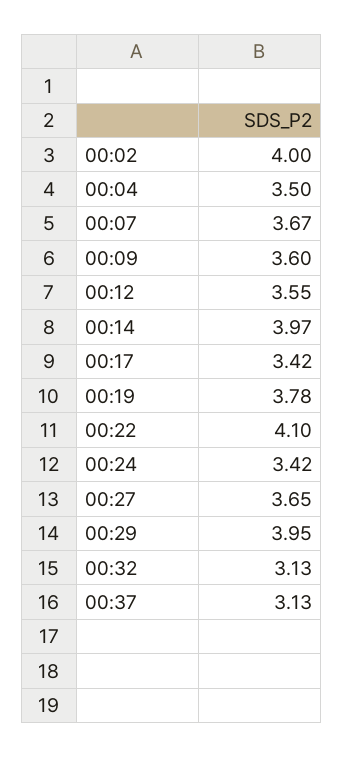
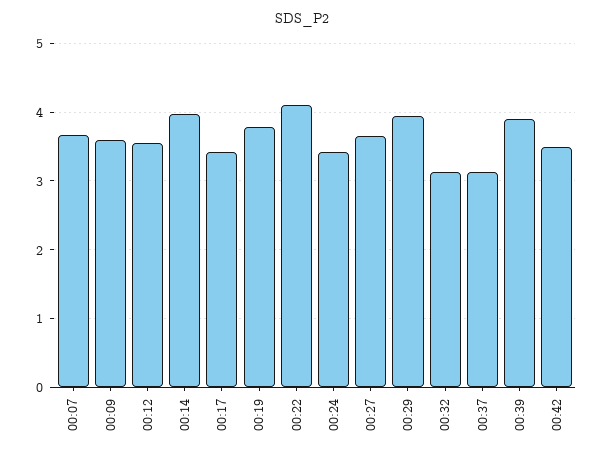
00:02: 4 -> none
00:04: 3.5 -> none
00:39: none -> 3.9
00:42: none -> 3.5

